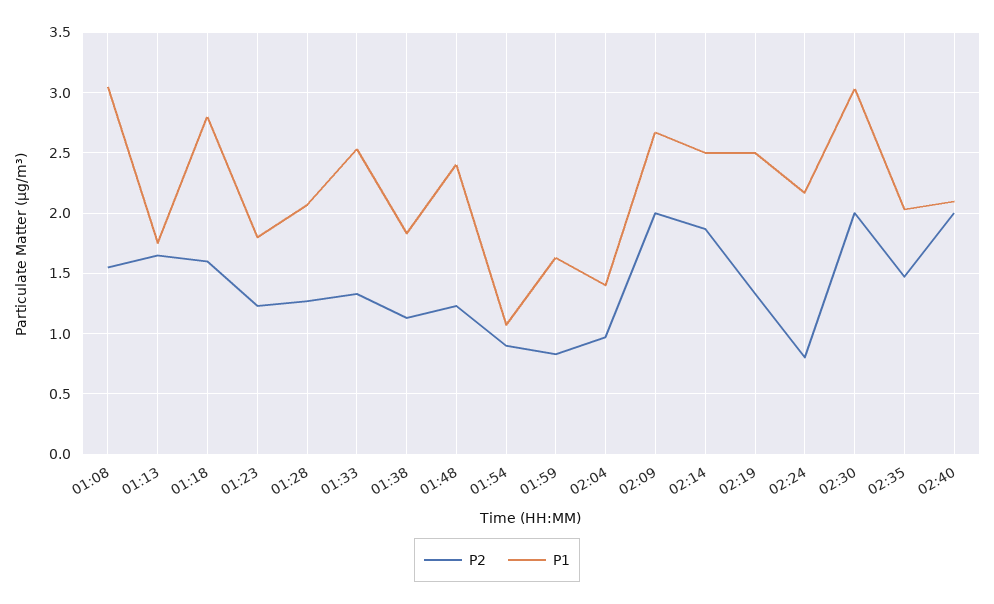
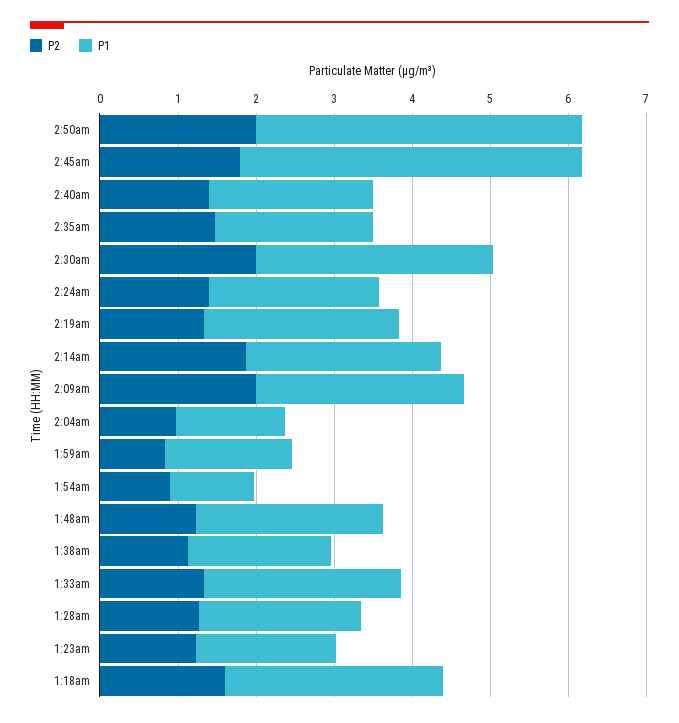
P2, 01:08: 1.55 -> none
P1, 01:08: 3.05 -> none
P2, 01:13: 1.65 -> none
P1, 01:13: 1.75 -> none
P2, 02:24: 0.8 -> 1.4
P2, 02:40: 2 -> 1.4
P2, 2:50am: none -> 2
P1, 2:50am: none -> 4.2
P2, 2:45am: none -> 1.8
P1, 2:45am: none -> 4.4

